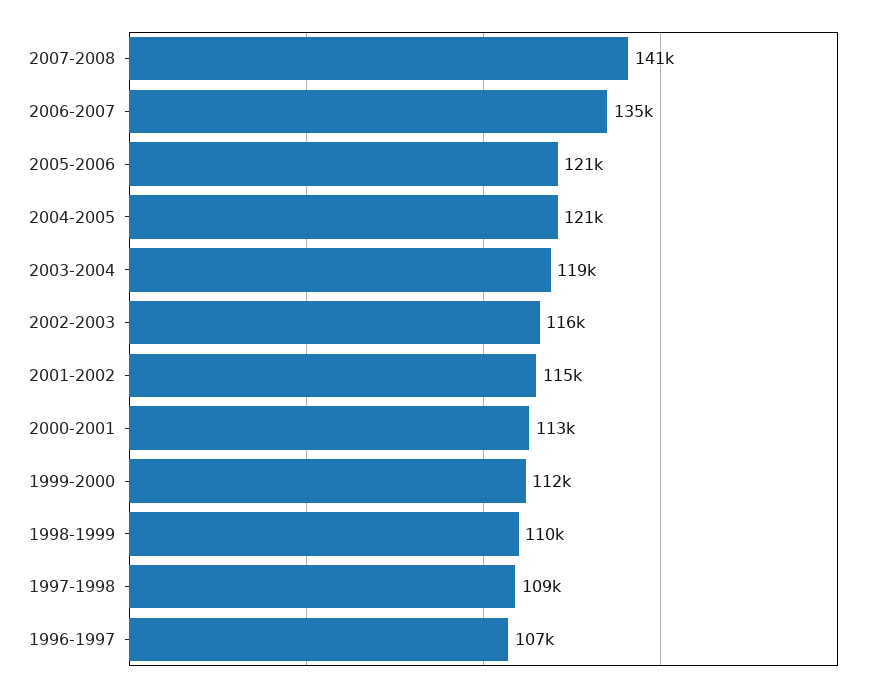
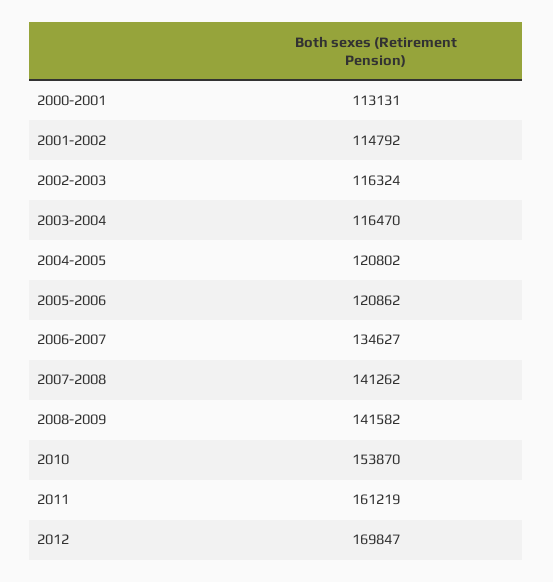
2003-2004: 119000 -> 116470
1999-2000: 112000 -> none
1998-1999: 110000 -> none
1997-1998: 109000 -> none
1996-1997: 107000 -> none
2008-2009: none -> 141582
2010: none -> 153870
2011: none -> 161219
2012: none -> 169847

